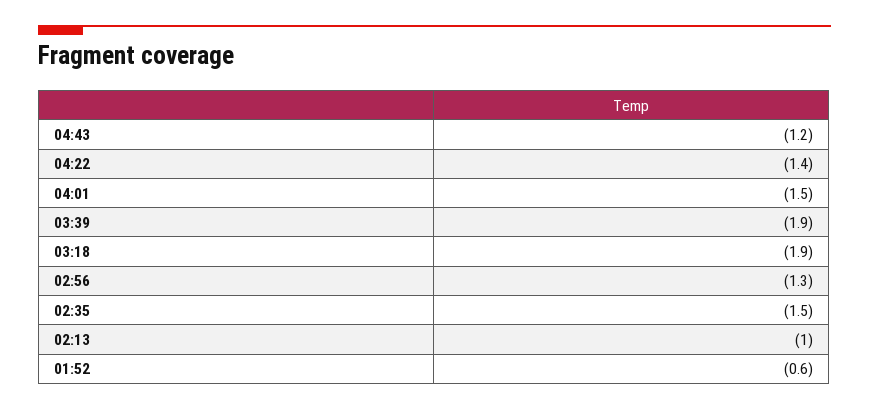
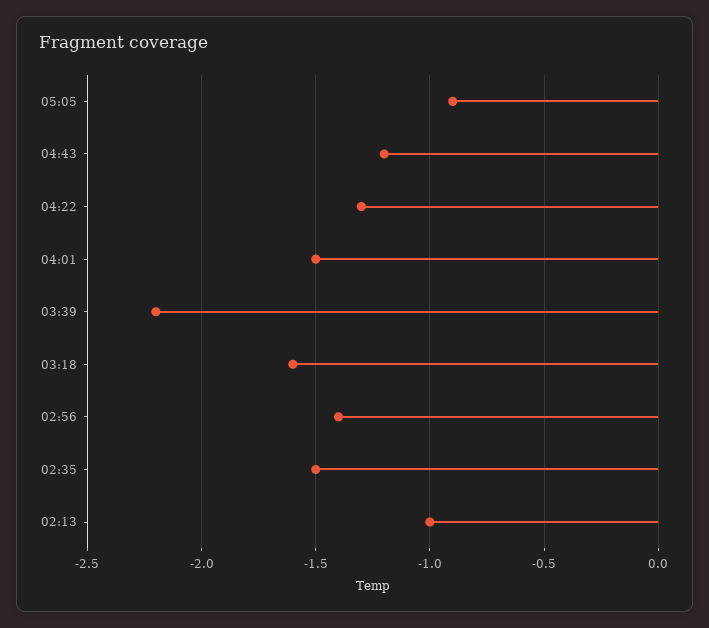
04:22: -1.4 -> -1.3
03:39: -1.9 -> -2.2
03:18: -1.9 -> -1.6
02:56: -1.3 -> -1.4
01:52: -0.6 -> none
05:05: none -> -0.9

